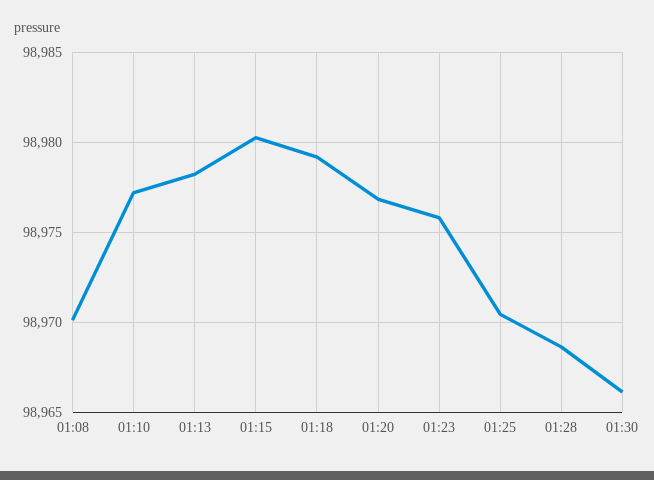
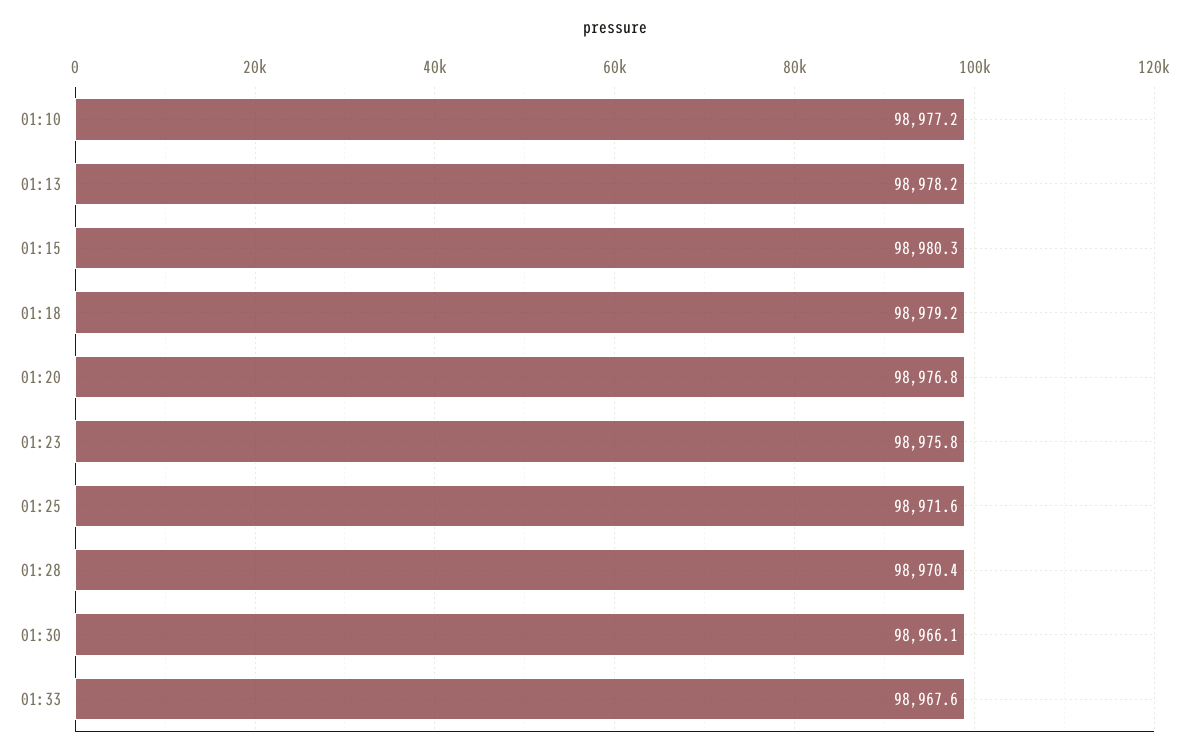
01:08: 98970 -> none
01:25: 98970.5 -> 98971.6
01:28: 98968.5 -> 98970.4
01:33: none -> 98967.6

